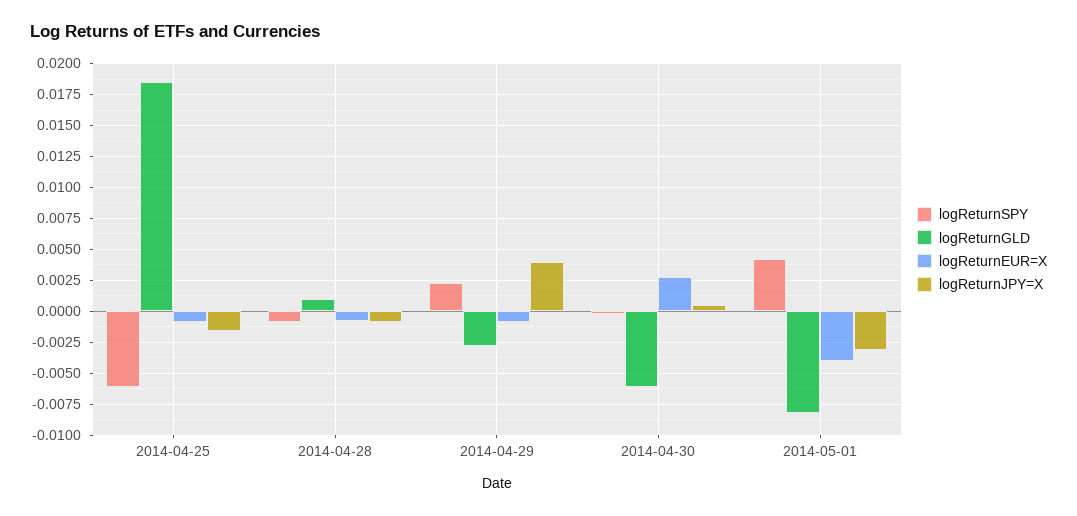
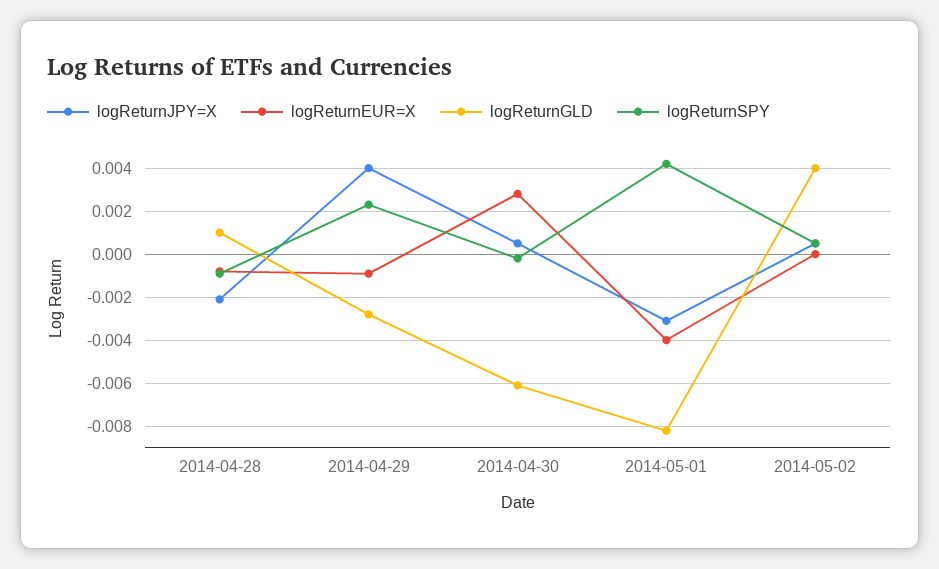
logReturnSPY, 2014-04-25: -0.006 -> none
logReturnGLD, 2014-04-25: 0.0185 -> none
logReturnEUR=X, 2014-04-25: -0.001 -> none
logReturnJPY=X, 2014-04-25: -0.0015 -> none
logReturnJPY=X, 2014-04-28: -0.001 -> -0.002
logReturnJPY=X, 2014-05-02: none -> 0.0005
logReturnEUR=X, 2014-05-02: none -> 0
logReturnGLD, 2014-05-02: none -> 0.004
logReturnSPY, 2014-05-02: none -> 0.0005

